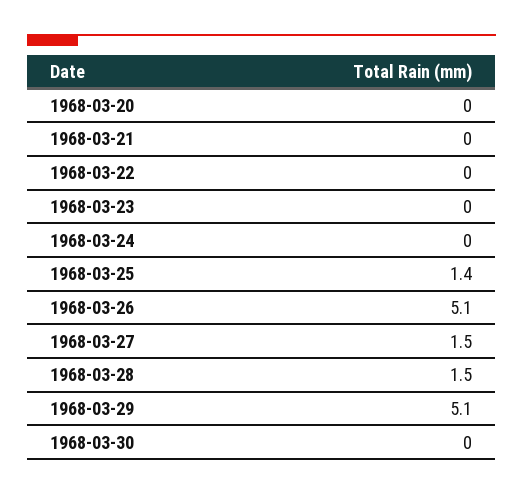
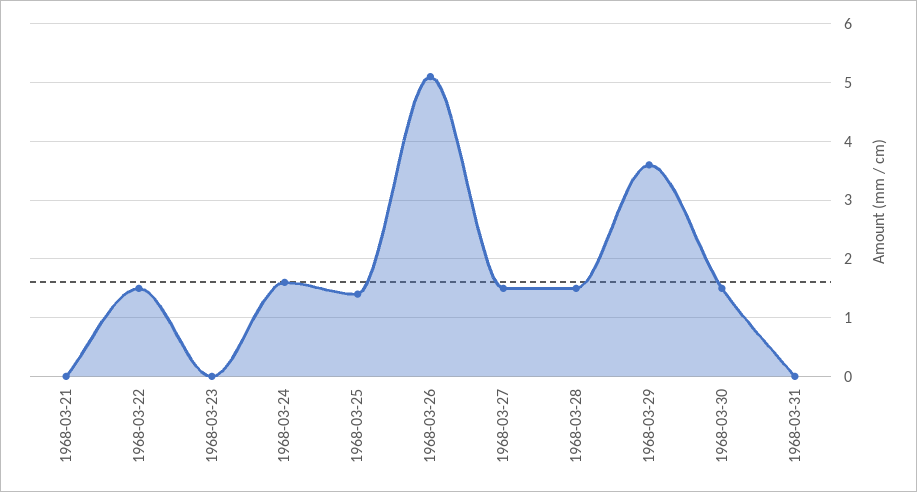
1968-03-20: 0 -> none
1968-03-22: 0 -> 1.5
1968-03-24: 0 -> 1.5
1968-03-29: 5.1 -> 3.5
1968-03-30: 0 -> 1.5
1968-03-31: none -> 0

